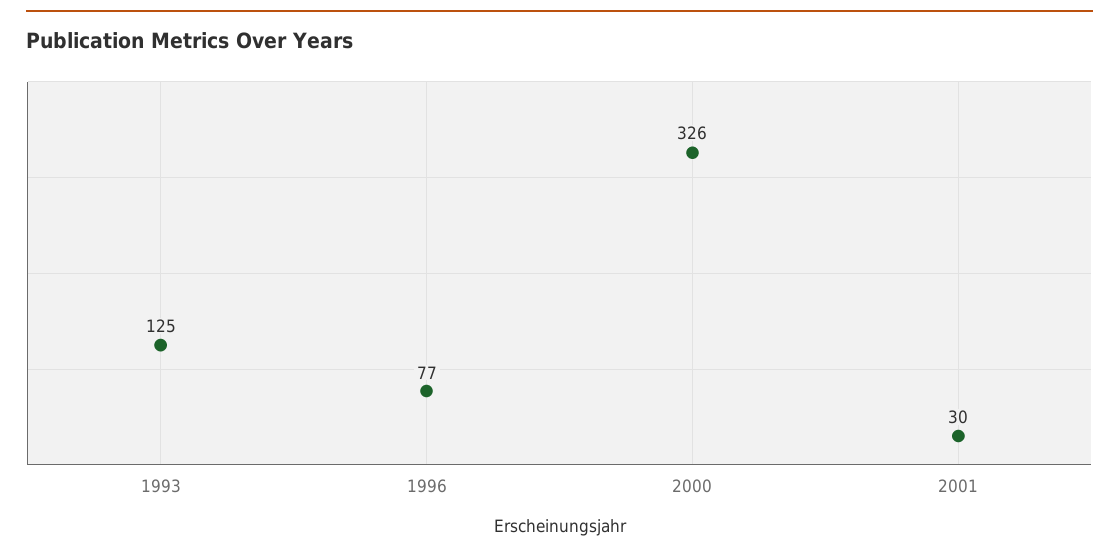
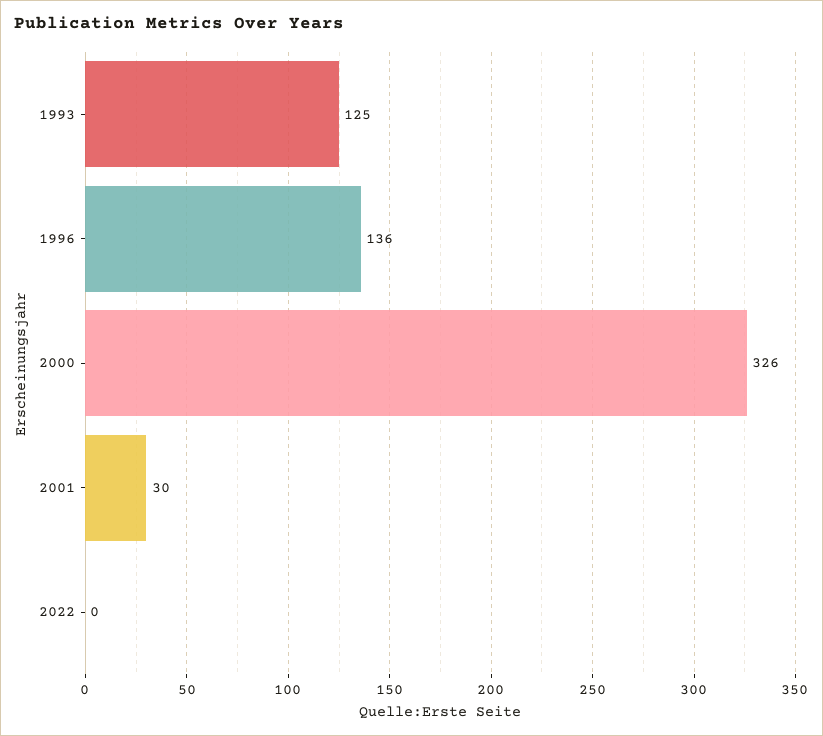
1996: 77 -> 136
2022: none -> 0

